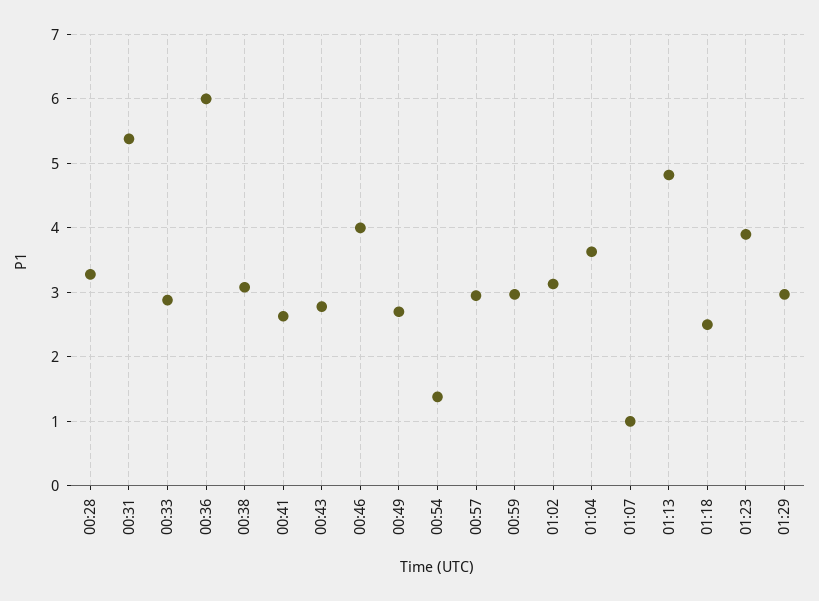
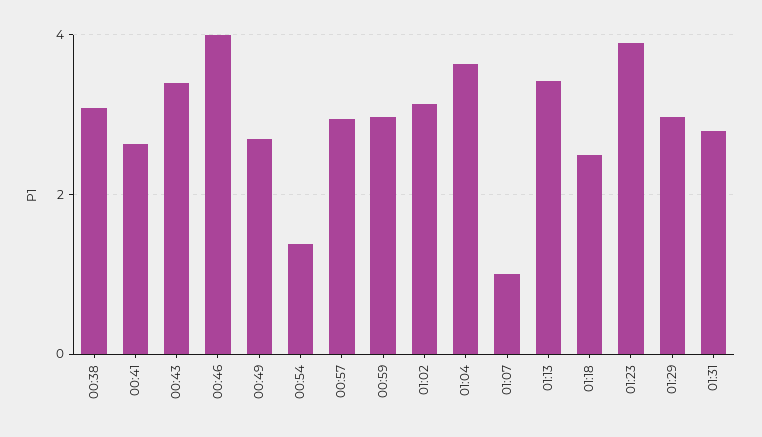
00:28: 3.3 -> none
00:31: 5.4 -> none
00:33: 2.9 -> none
00:36: 6 -> none
00:43: 2.8 -> 3.4
01:13: 4.8 -> 3.4
01:31: none -> 2.8

